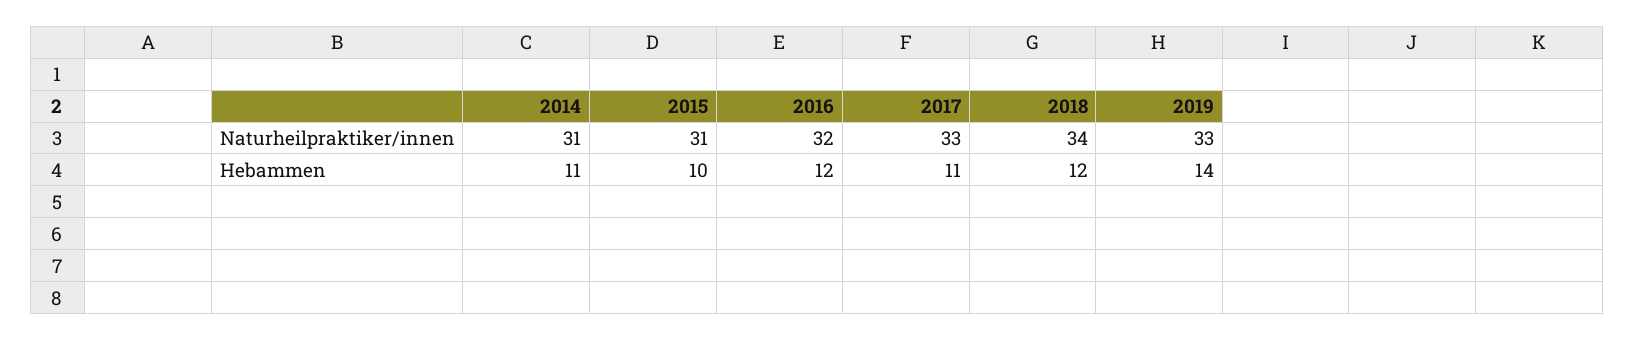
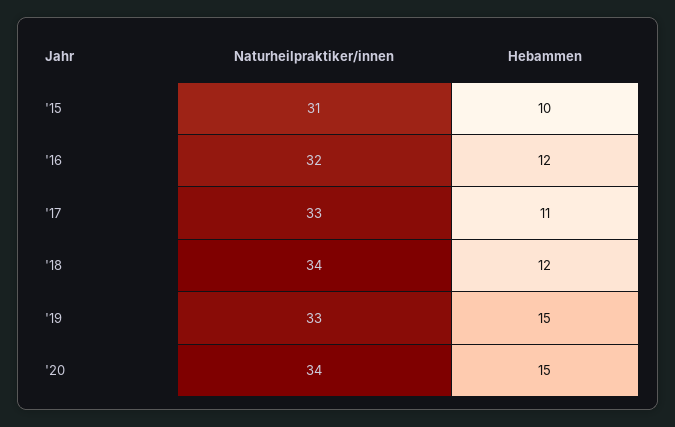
2014, Naturheilpraktiker/innen: 31 -> none
2014, Hebammen: 11 -> none
2019, Hebammen: 14 -> 15
'20, Naturheilpraktiker/innen: none -> 34
'20, Hebammen: none -> 15

